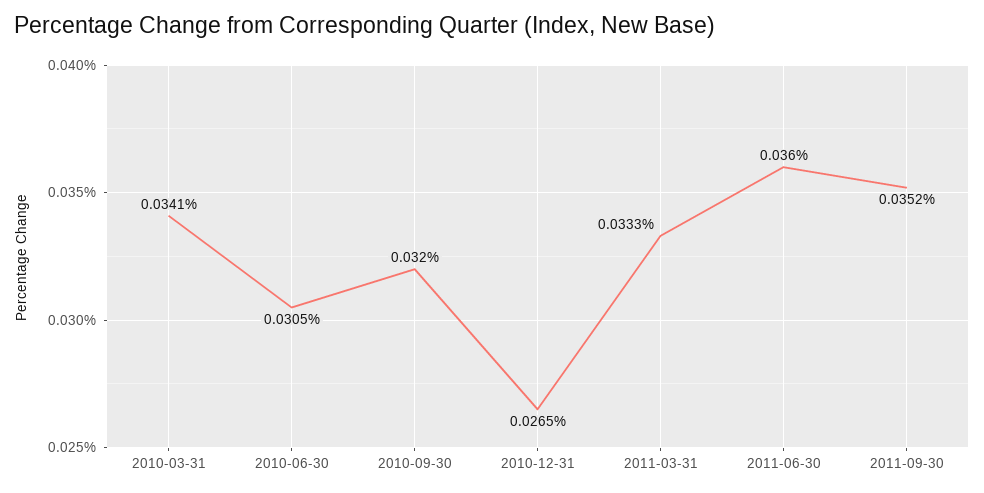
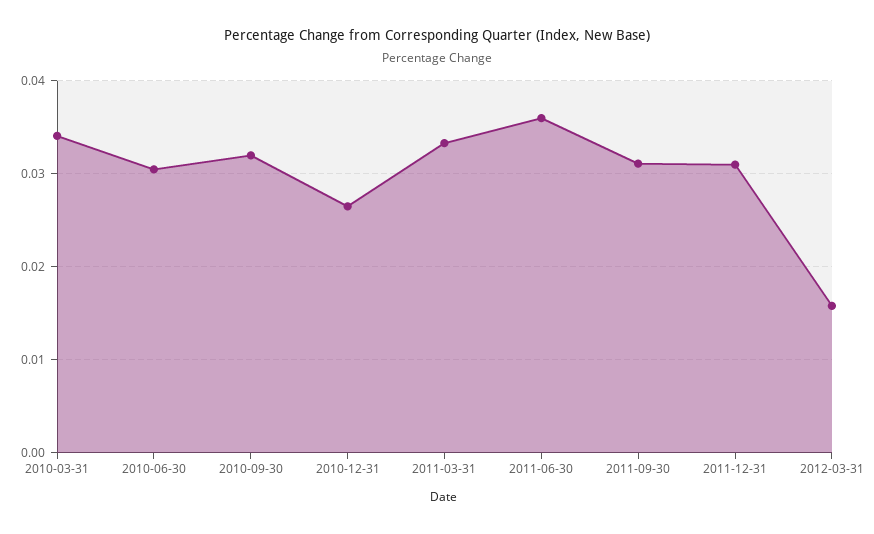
2011-09-30: 0.0352 -> 0.031
2011-12-31: none -> 0.031
2012-03-31: none -> 0.016

